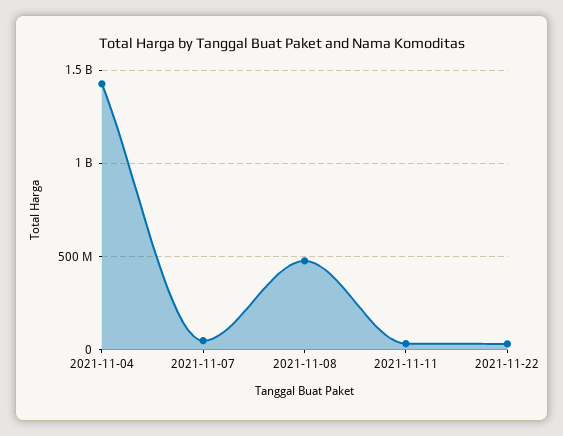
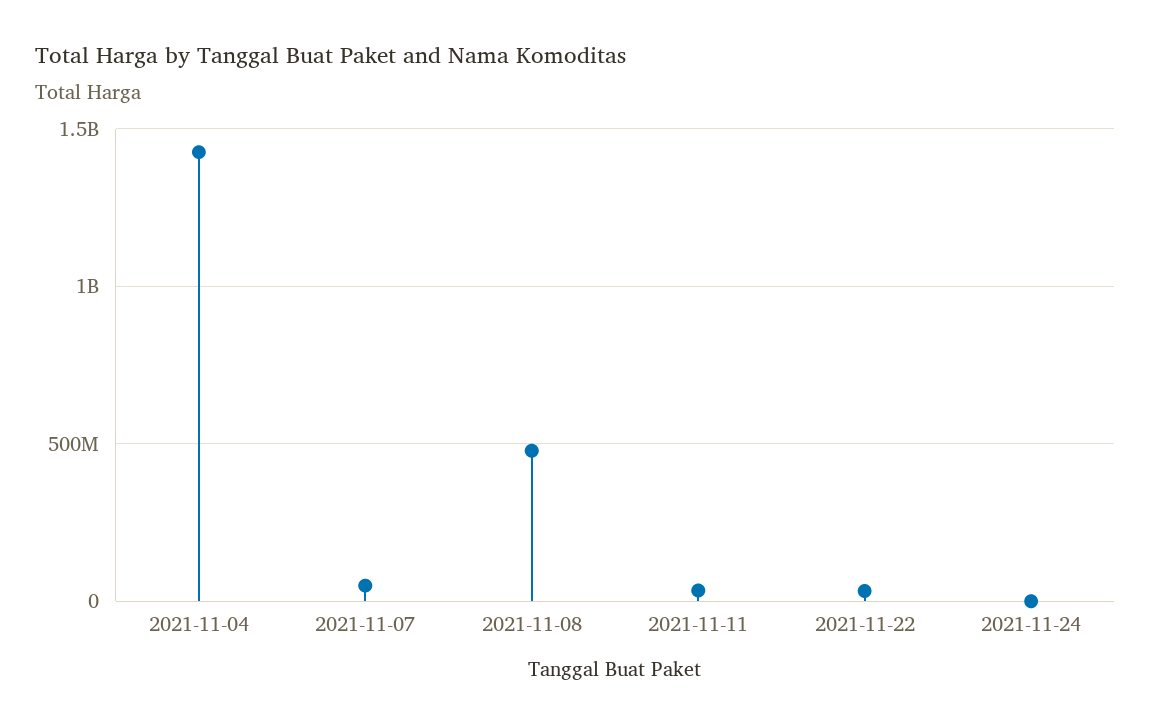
2021-11-24: none -> 0

